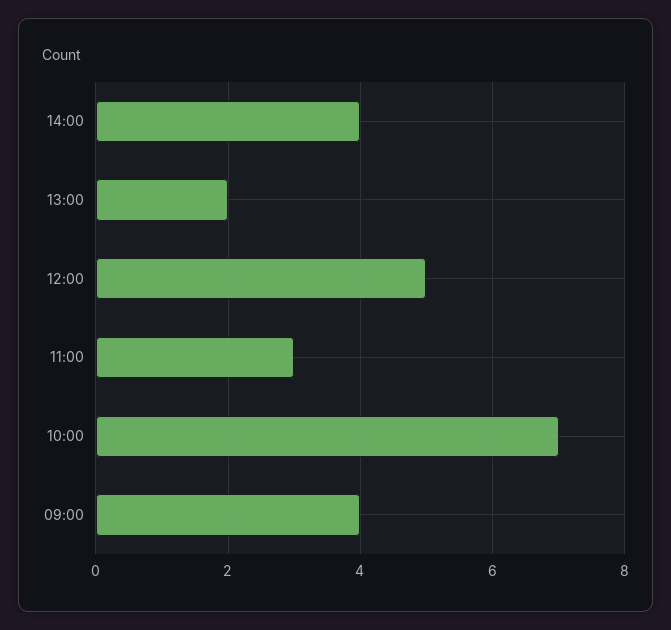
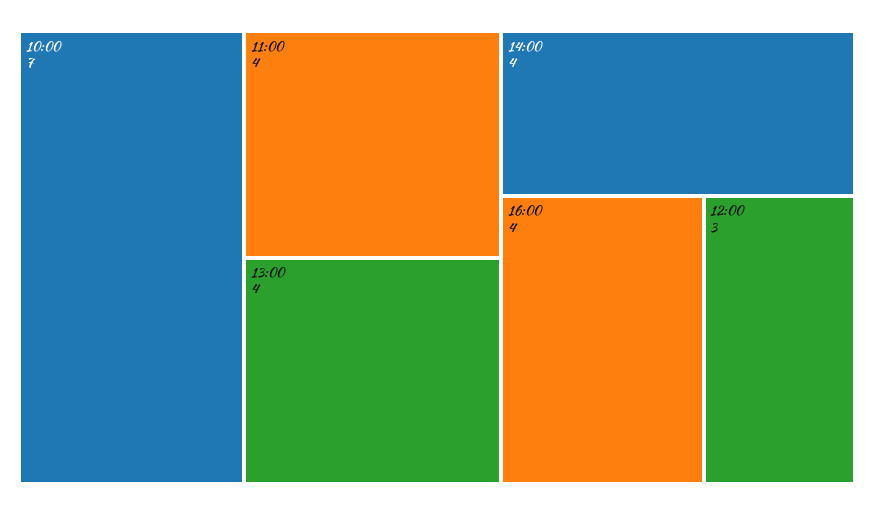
13:00: 2 -> 4
12:00: 5 -> 3
11:00: 3 -> 4
09:00: 4 -> none
16:00: none -> 4

